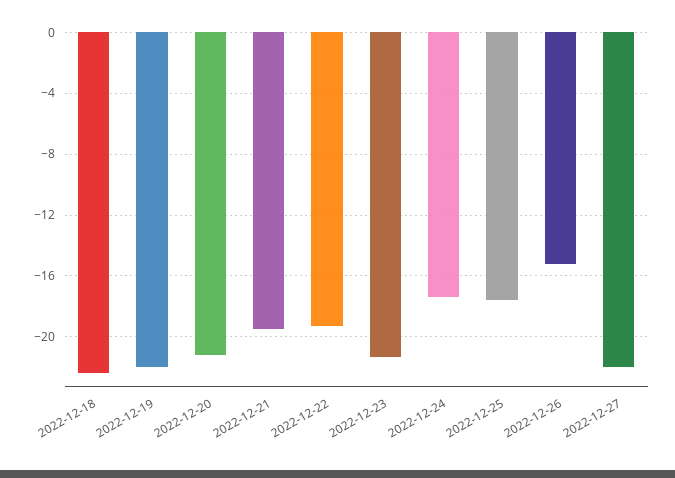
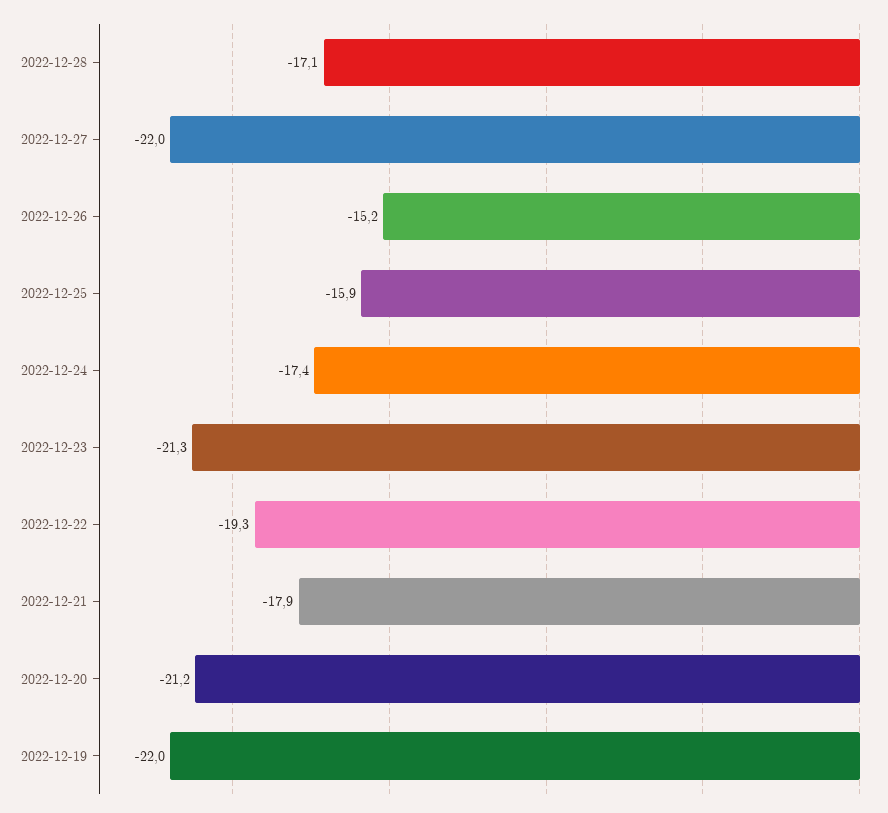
2022-12-18: -22.5 -> none
2022-12-21: -19.5 -> -17.9
2022-12-25: -17.5 -> -15.9
2022-12-28: none -> -17.1

